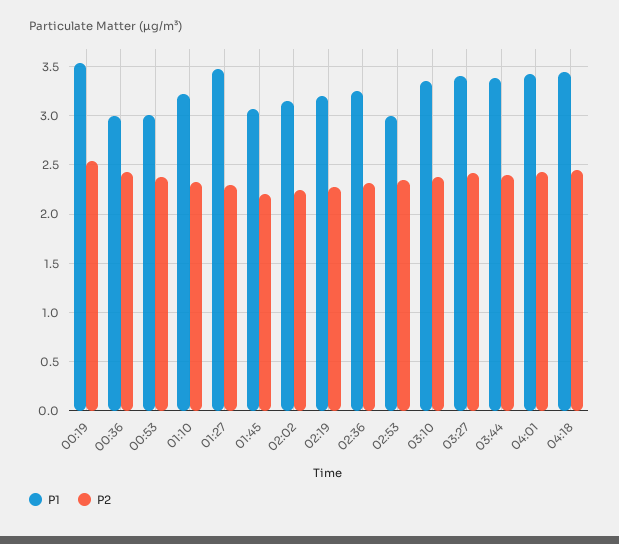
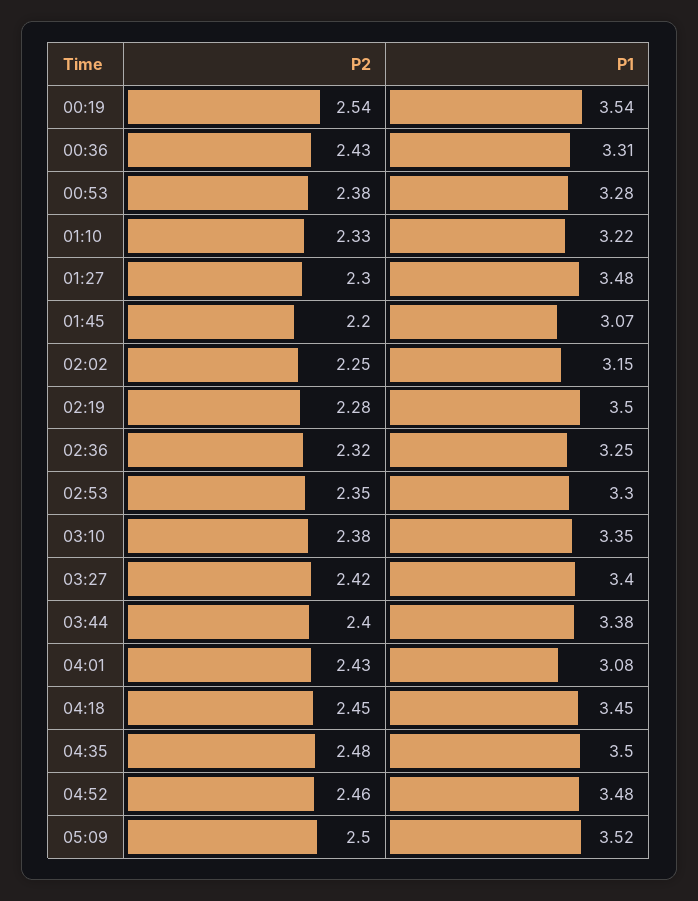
P1, 00:36: 3 -> 3.31
P1, 00:53: 3 -> 3.28
P1, 02:19: 3.2 -> 3.5
P1, 02:53: 3 -> 3.3
P1, 04:01: 3.4 -> 3.08
P2, 04:35: none -> 2.48
P1, 04:35: none -> 3.5
P2, 04:52: none -> 2.46
P1, 04:52: none -> 3.48
P2, 05:09: none -> 2.5
P1, 05:09: none -> 3.52

